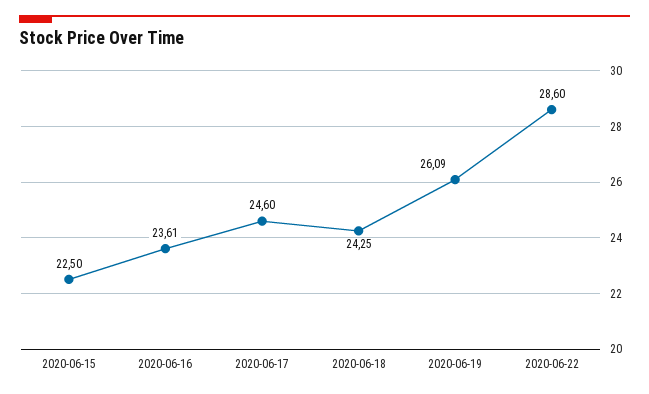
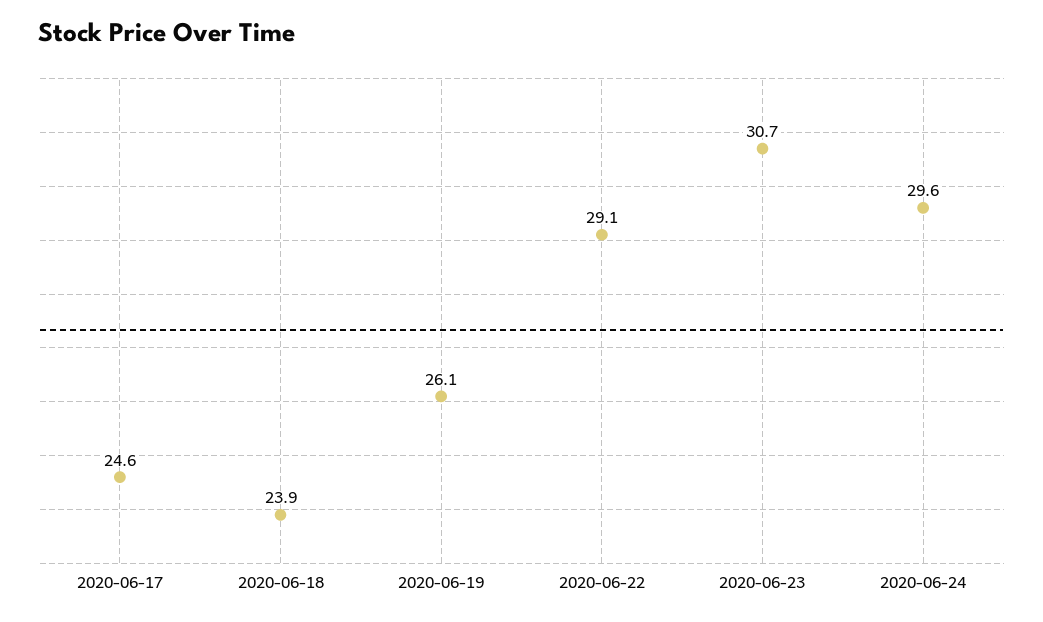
2020-06-15: 22.5 -> none
2020-06-16: 23.61 -> none
2020-06-18: 24.25 -> 23.9
2020-06-22: 28.6 -> 29.1
2020-06-23: none -> 30.7
2020-06-24: none -> 29.6

